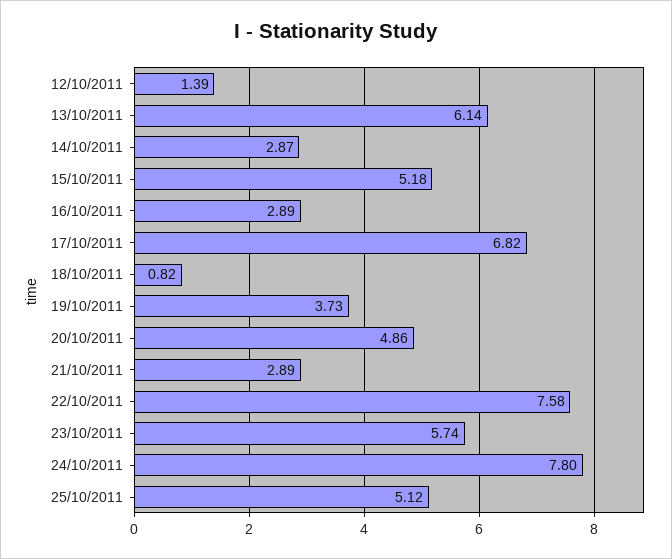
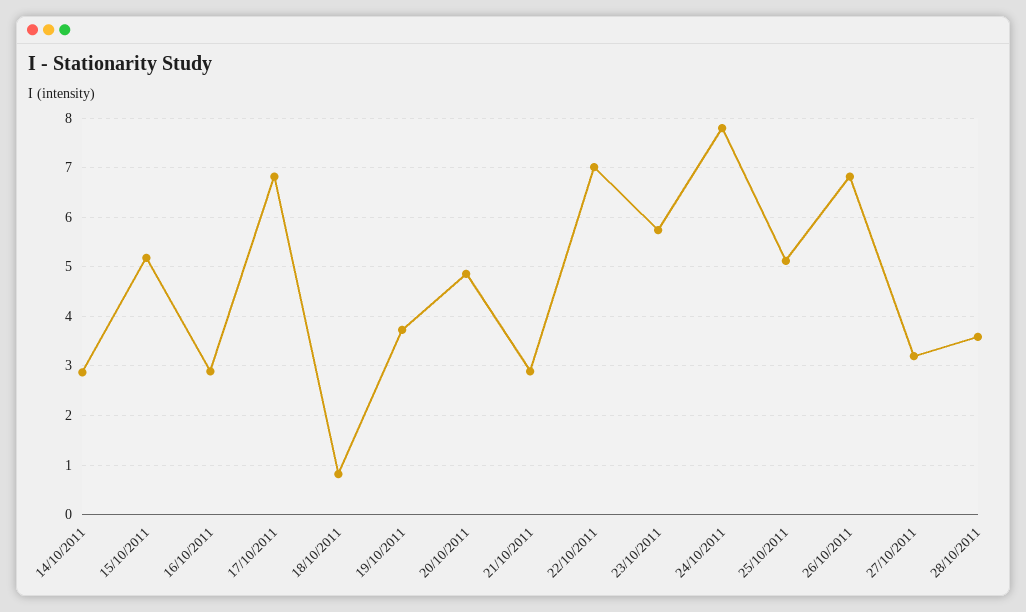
12/10/2011: 1.39 -> none
13/10/2011: 6.14 -> none
22/10/2011: 7.58 -> 7
26/10/2011: none -> 6.8
27/10/2011: none -> 3.2
28/10/2011: none -> 3.6

